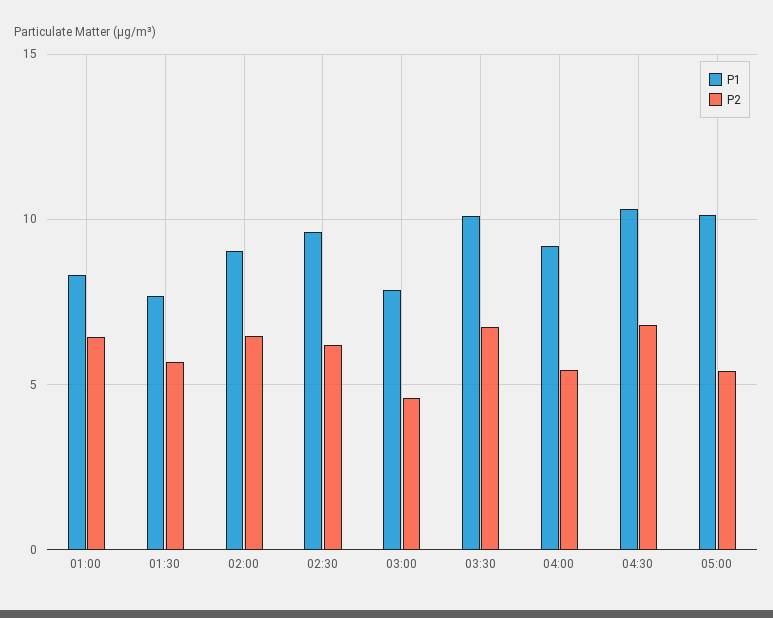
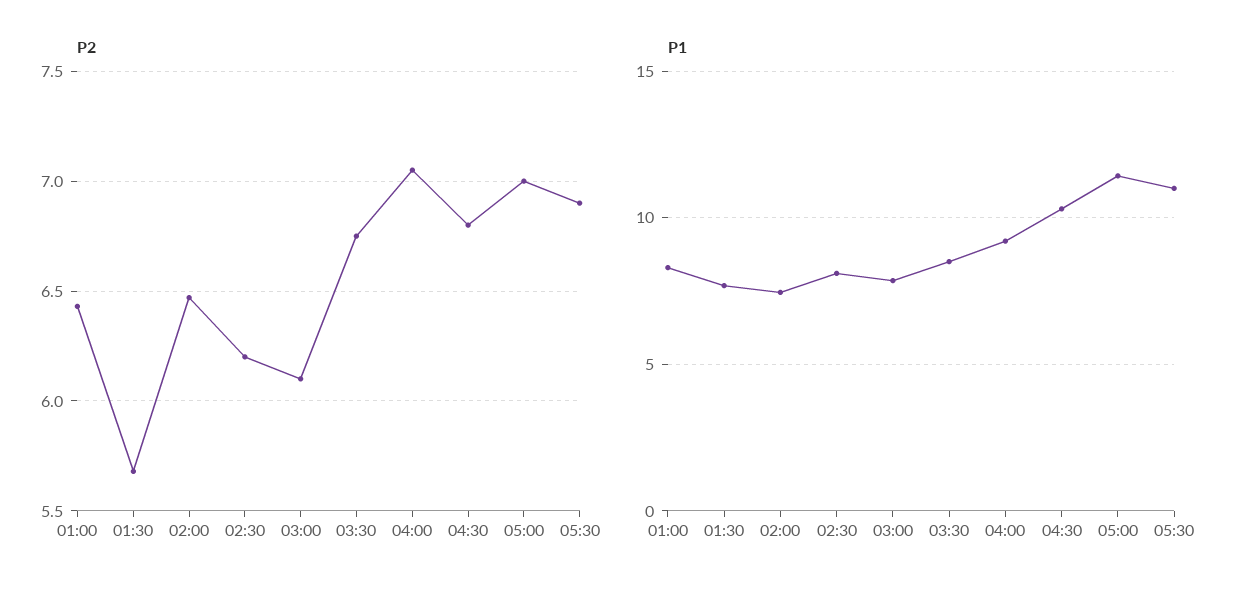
P1, 02:00: 9 -> 7.5
P1, 02:30: 9.5 -> 8
P2, 03:00: 4.5 -> 6.1
P1, 03:30: 10 -> 8.5
P2, 04:00: 5.5 -> 7.05
P1, 05:00: 10 -> 11.5
P2, 05:00: 5.5 -> 7
P2, 05:30: none -> 6.9
P1, 05:30: none -> 11

